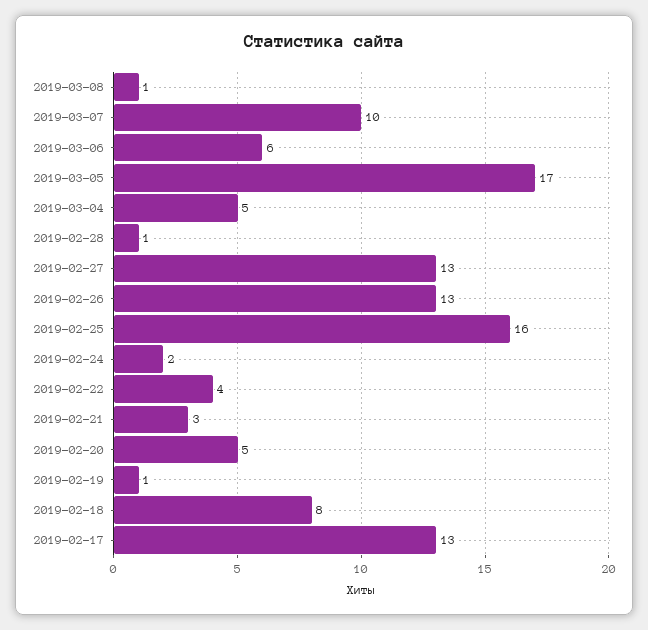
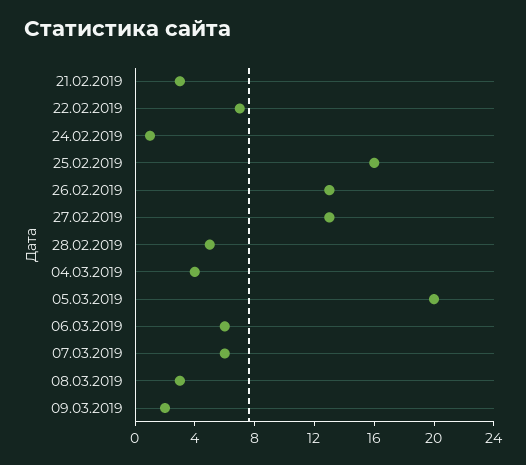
2019-03-08: 1 -> 3
2019-03-07: 10 -> 6
2019-03-05: 17 -> 20
2019-03-04: 5 -> 4
2019-02-28: 1 -> 5
2019-02-24: 2 -> 1
2019-02-22: 4 -> 7
2019-02-20: 5 -> none
2019-02-19: 1 -> none
2019-02-18: 8 -> none
2019-02-17: 13 -> none
09.03.2019: none -> 2

